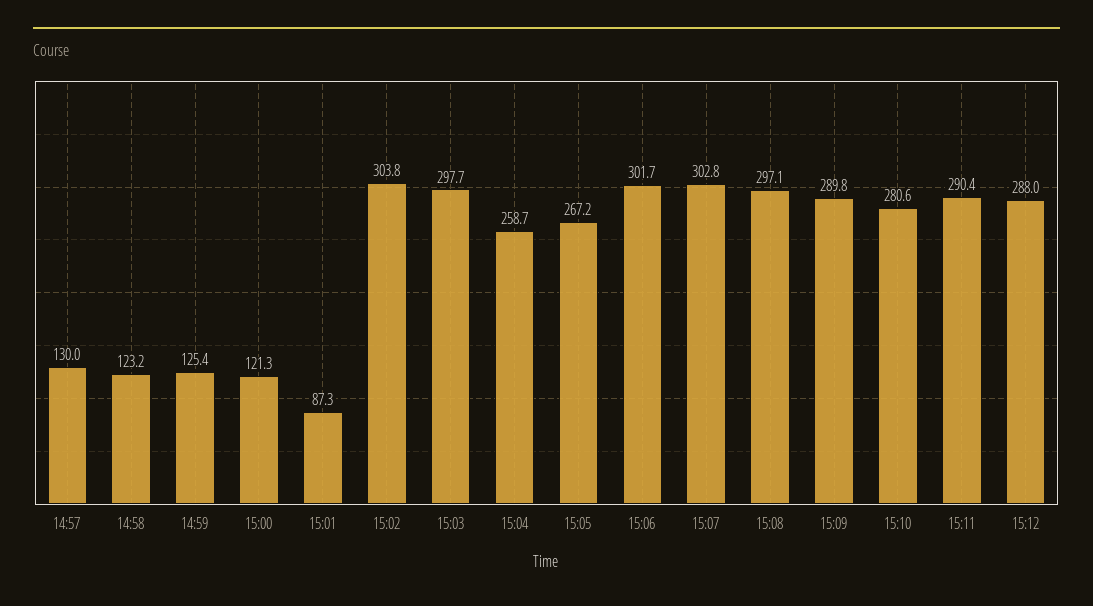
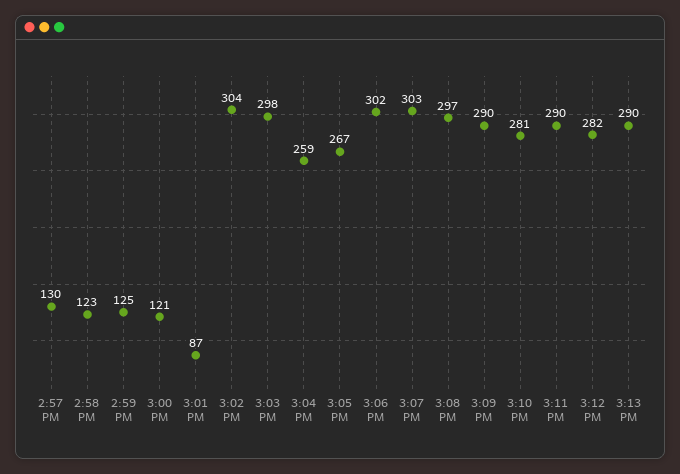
15:12: 288 -> 282
3:13 PM: none -> 290

